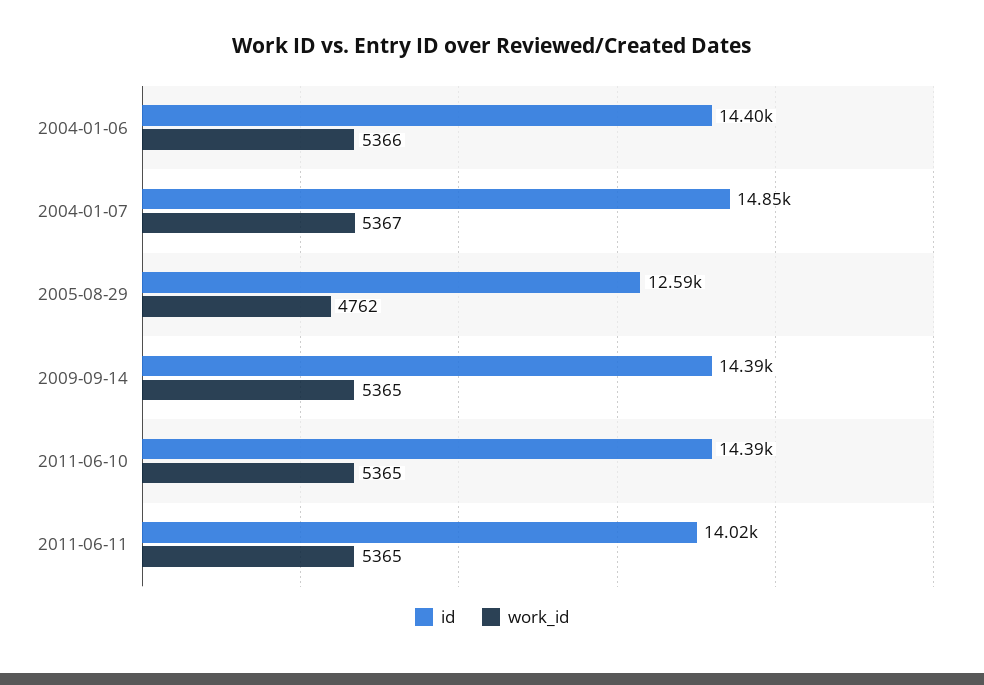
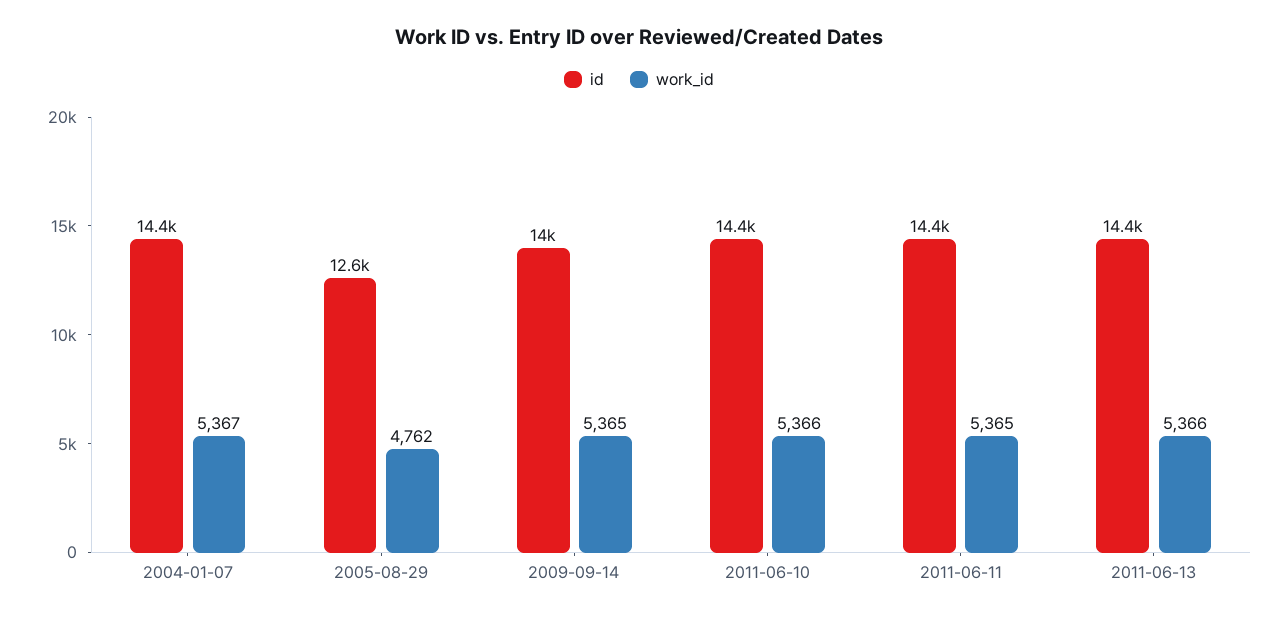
id, 2004-01-06: 14400 -> none
work_id, 2004-01-06: 5366 -> none
id, 2004-01-07: 14850 -> 14400
id, 2009-09-14: 14390 -> 14000
work_id, 2011-06-10: 5365 -> 5366
id, 2011-06-11: 14020 -> 14400
id, 2011-06-13: none -> 14400
work_id, 2011-06-13: none -> 5366

